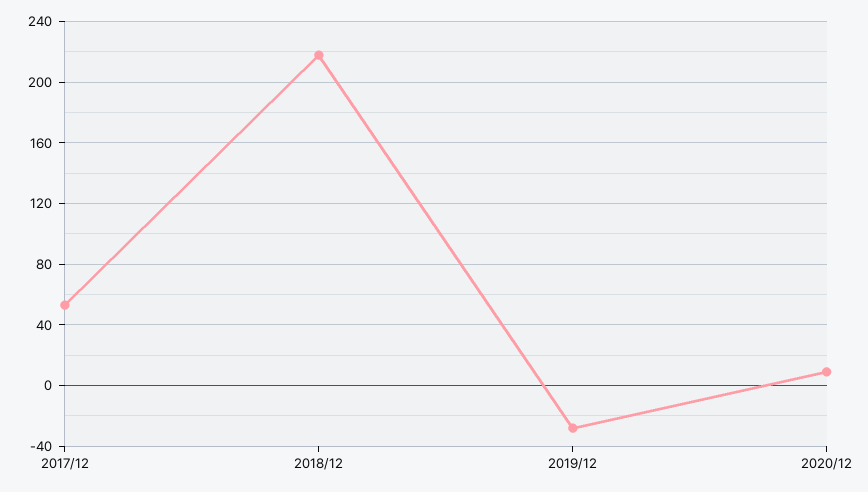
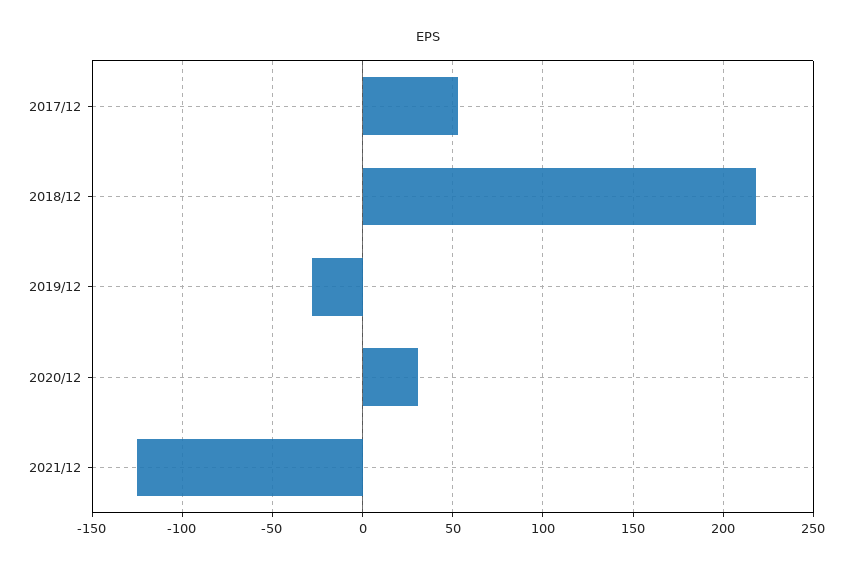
2020/12: 10 -> 30
2021/12: none -> -125

